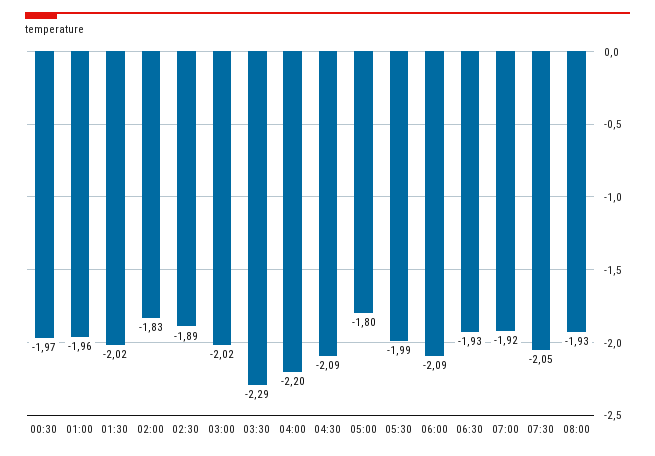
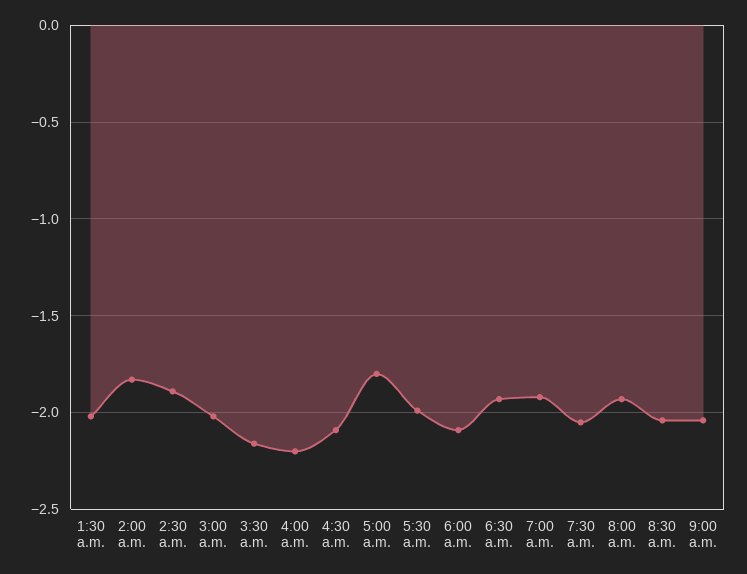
00:30: -1.97 -> none
01:00: -1.96 -> none
03:30: -2.29 -> -2.15
8:30 a.m.: none -> -2.05
9:00 a.m.: none -> -2.05

